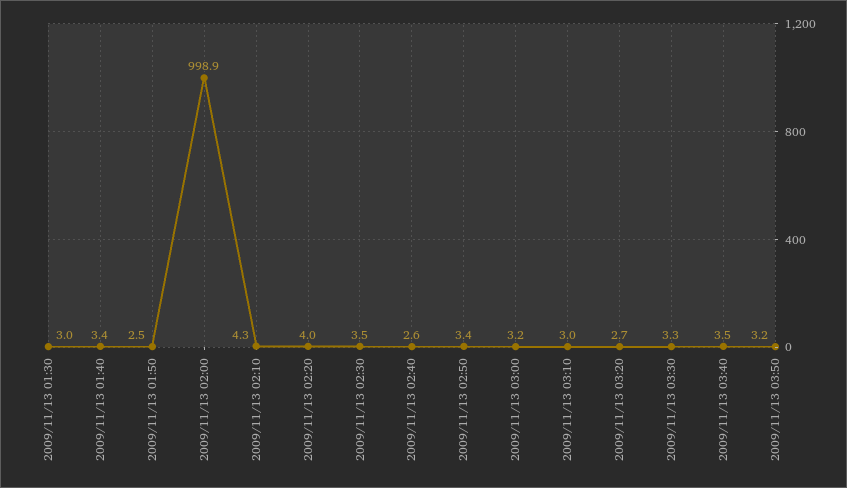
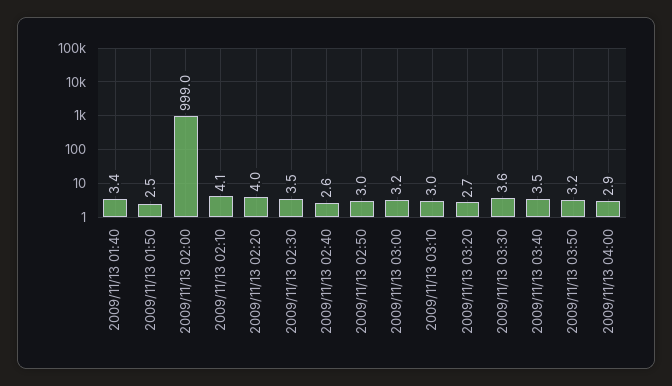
2009/11/13 01:30: 3 -> none
2009/11/13 02:00: 998.9 -> 999
2009/11/13 02:10: 4.3 -> 4.1
2009/11/13 02:50: 3.4 -> 3
2009/11/13 03:30: 3.3 -> 3.6
2009/11/13 04:00: none -> 2.9

